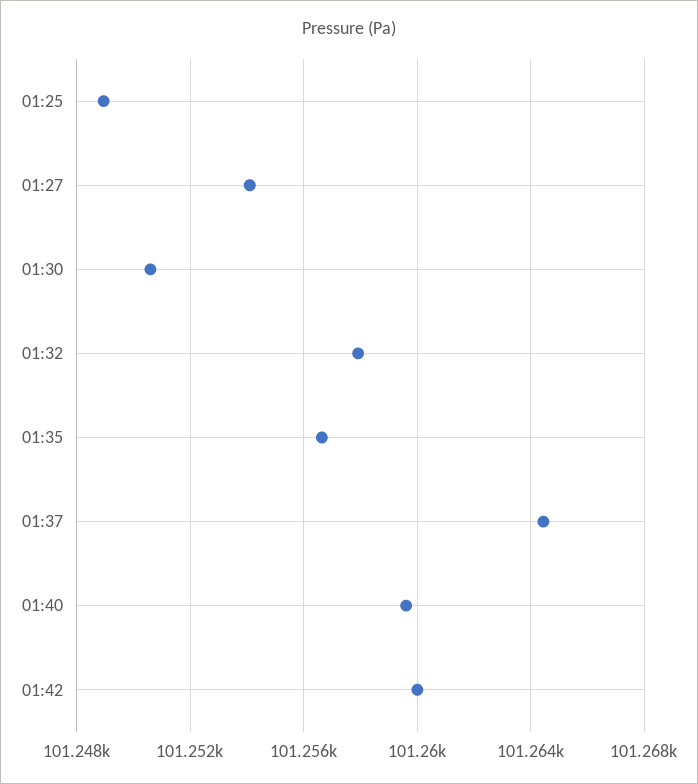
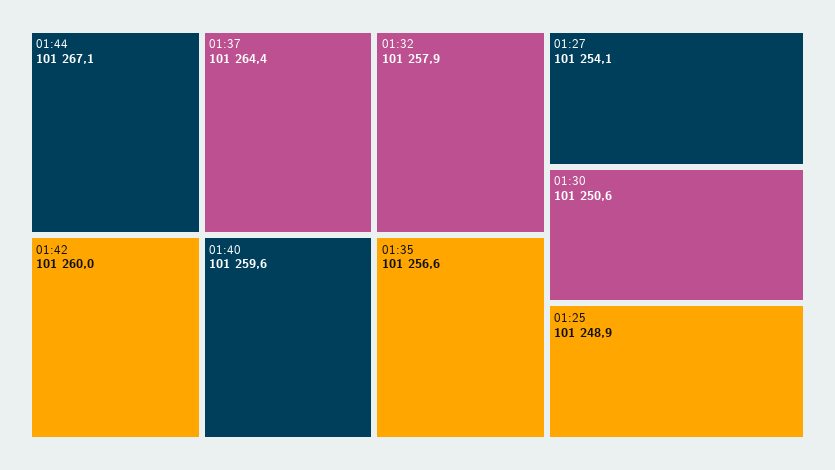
01:44: none -> 101267.1

